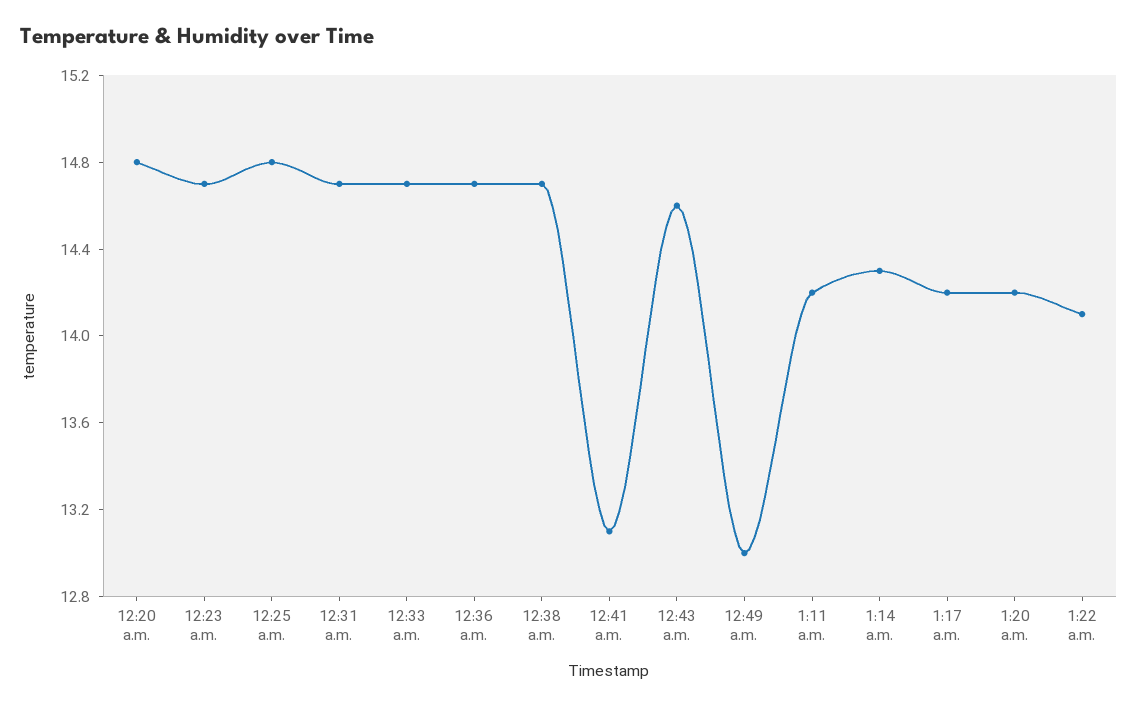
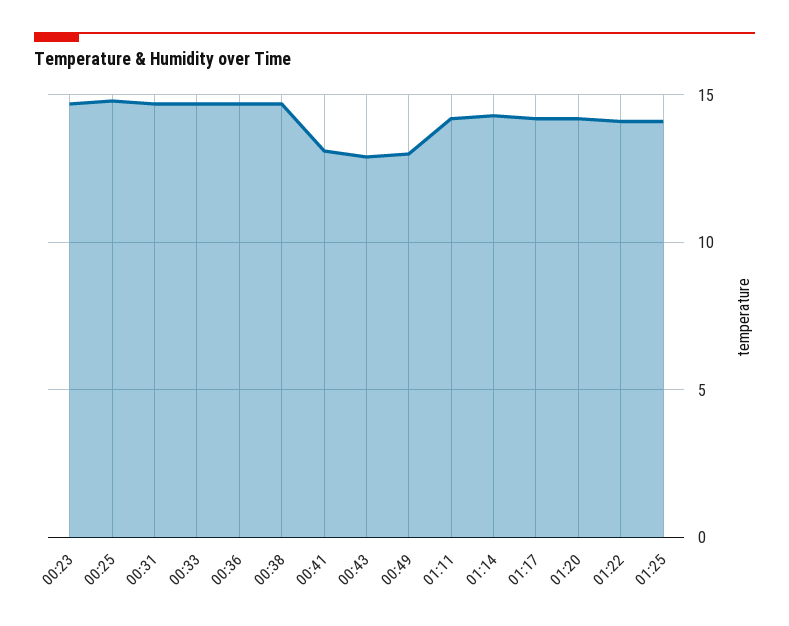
12:20 a.m.: 14.8 -> none
12:43 a.m.: 14.6 -> 13
01:25: none -> 14

